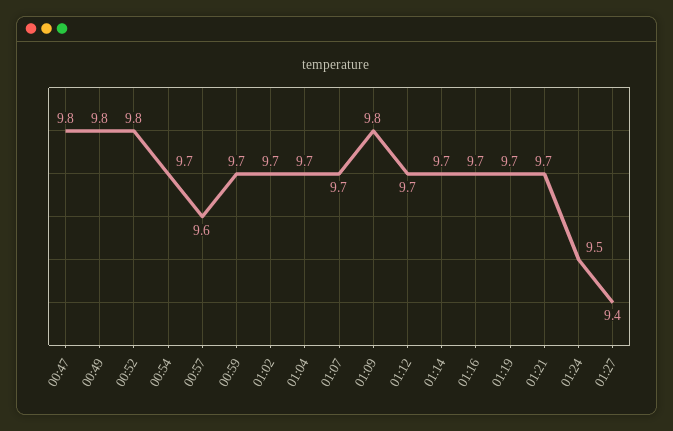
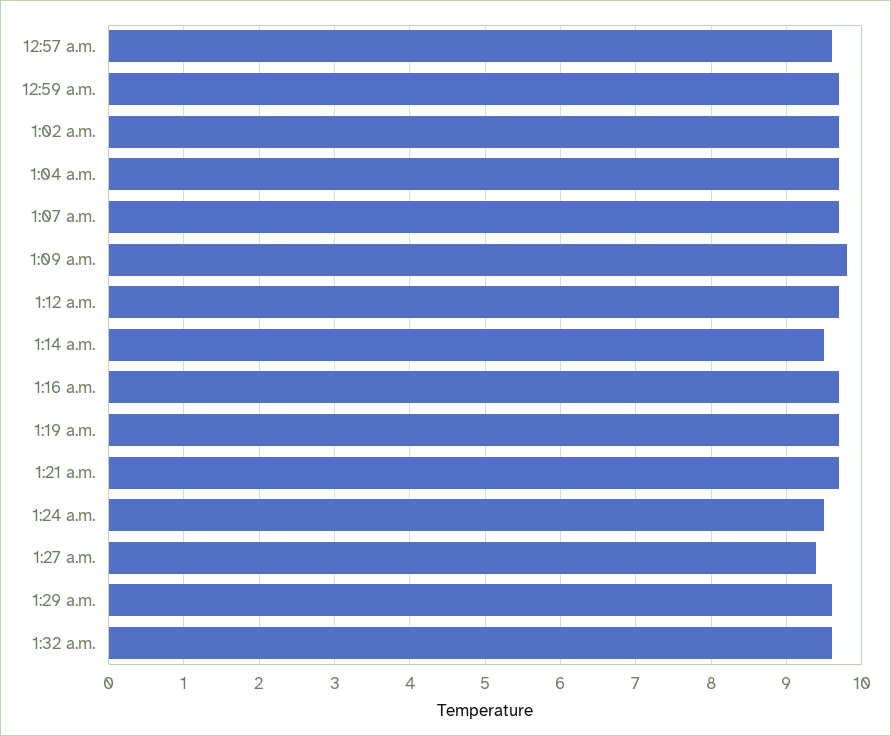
00:47: 9.8 -> none
00:49: 9.8 -> none
00:52: 9.8 -> none
00:54: 9.7 -> none
01:14: 9.7 -> 9.5
1:29 a.m.: none -> 9.6
1:32 a.m.: none -> 9.6

